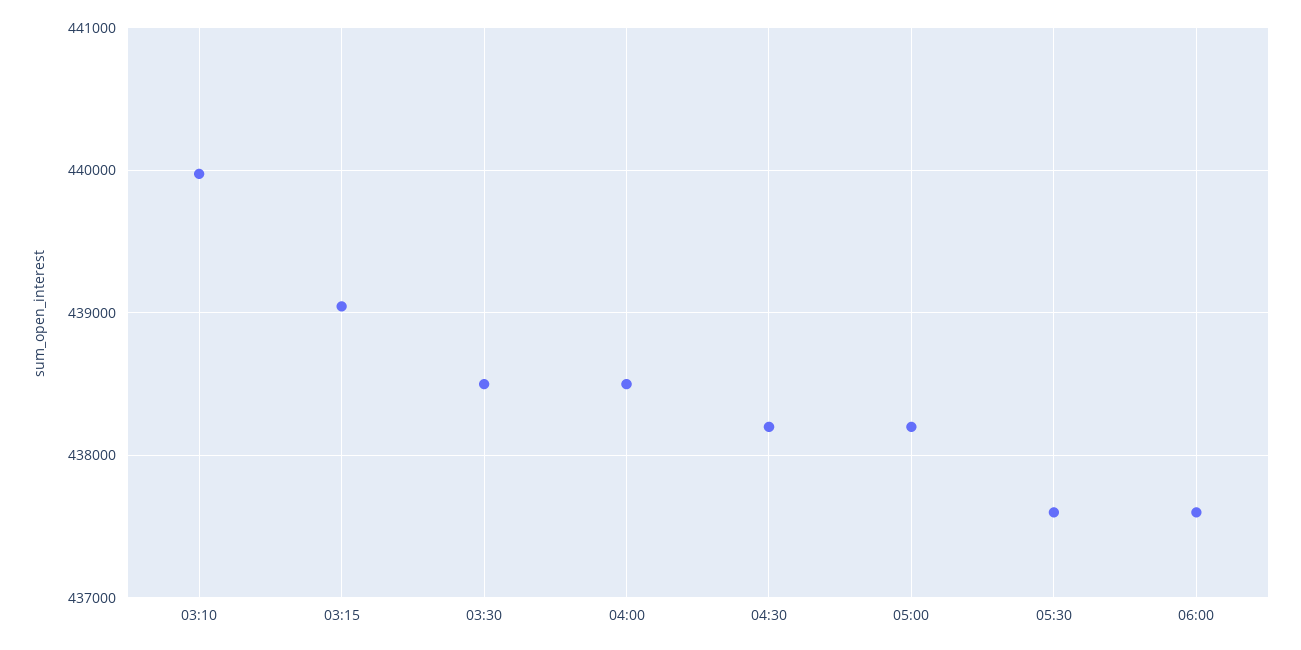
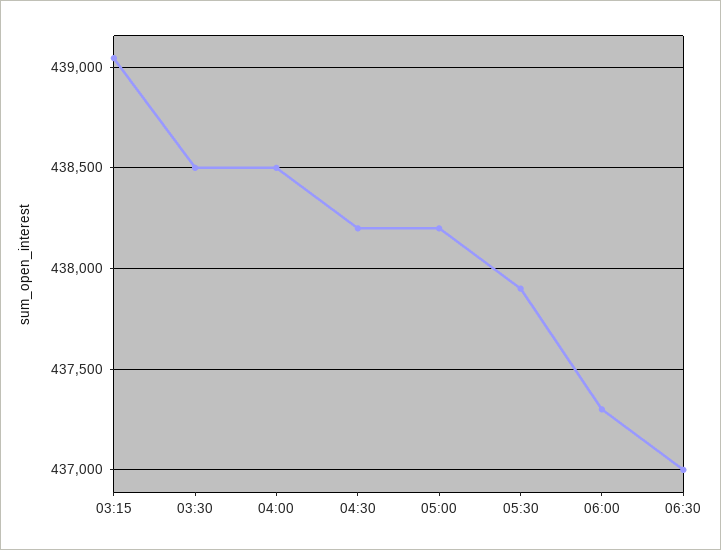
03:10: 440000 -> none
05:30: 437600 -> 437900
06:00: 437600 -> 437300
06:30: none -> 437000

